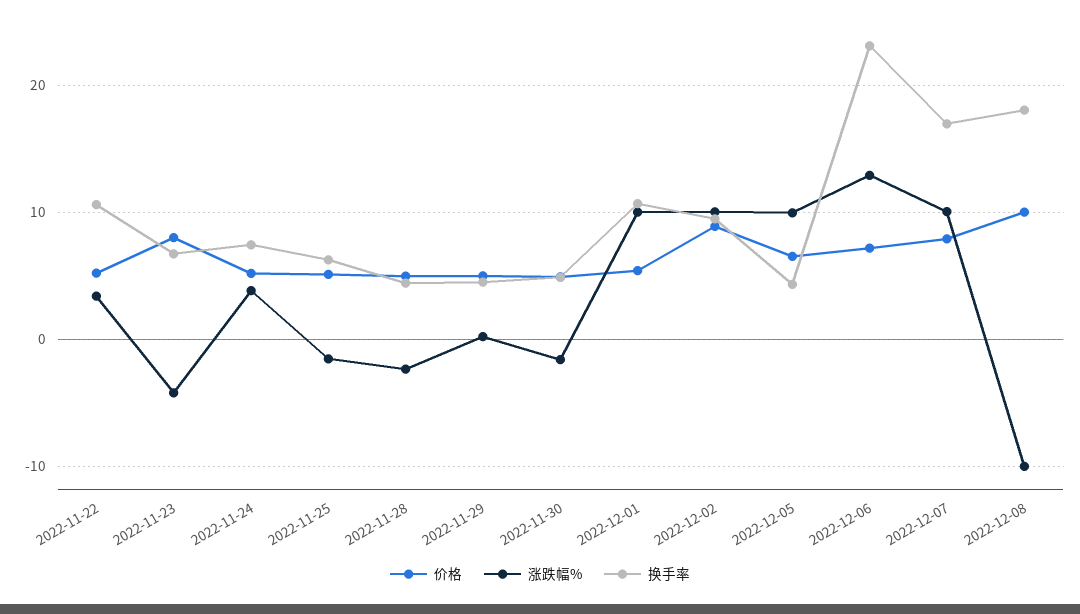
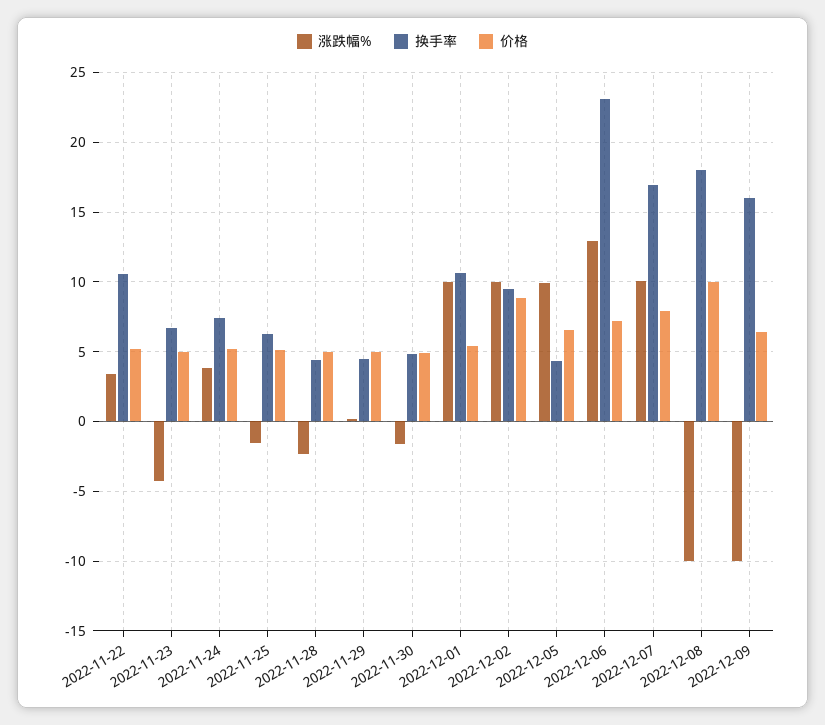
价格, 2022-11-23: 8 -> 5
涨跌幅%, 2022-12-09: none -> -10
换手率, 2022-12-09: none -> 16
价格, 2022-12-09: none -> 6.5

